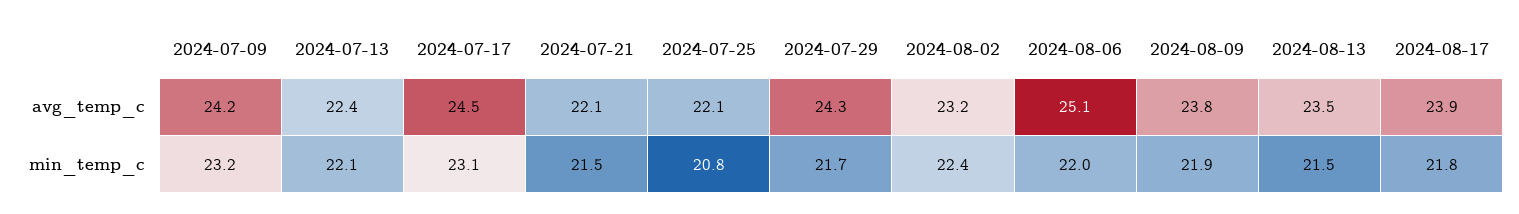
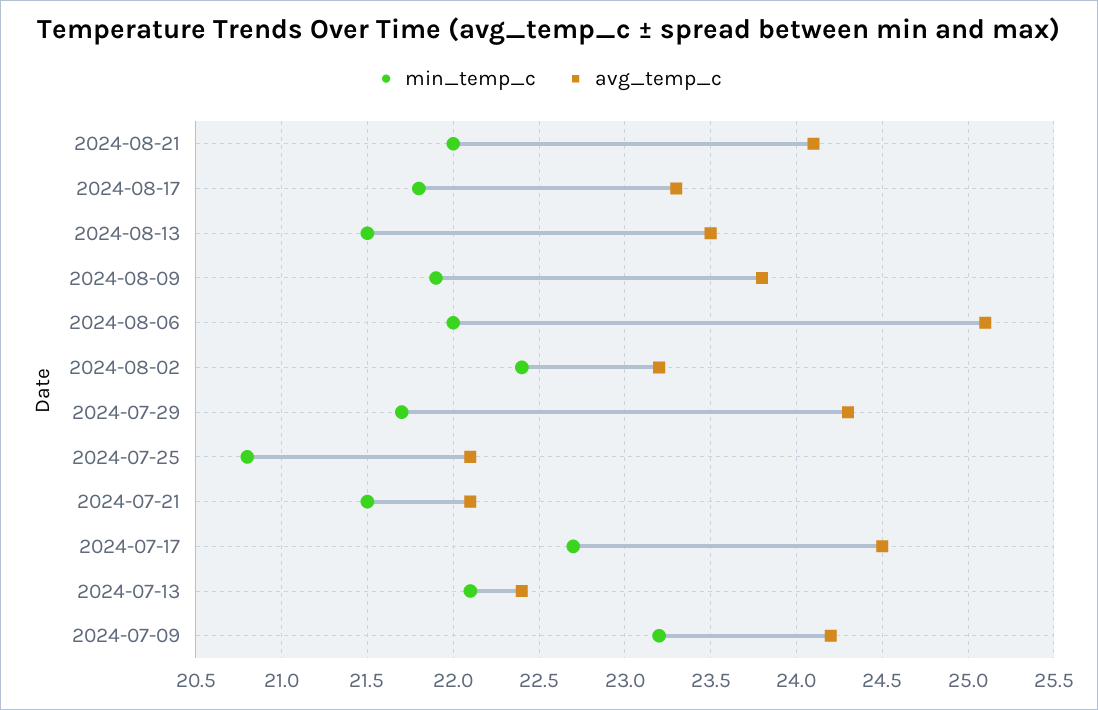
avg_temp_c, 2024-08-17: 23.9 -> 23.3
min_temp_c, 2024-07-17: 23.1 -> 22.7
min_temp_c, 2024-08-21: none -> 22
avg_temp_c, 2024-08-21: none -> 24.1

